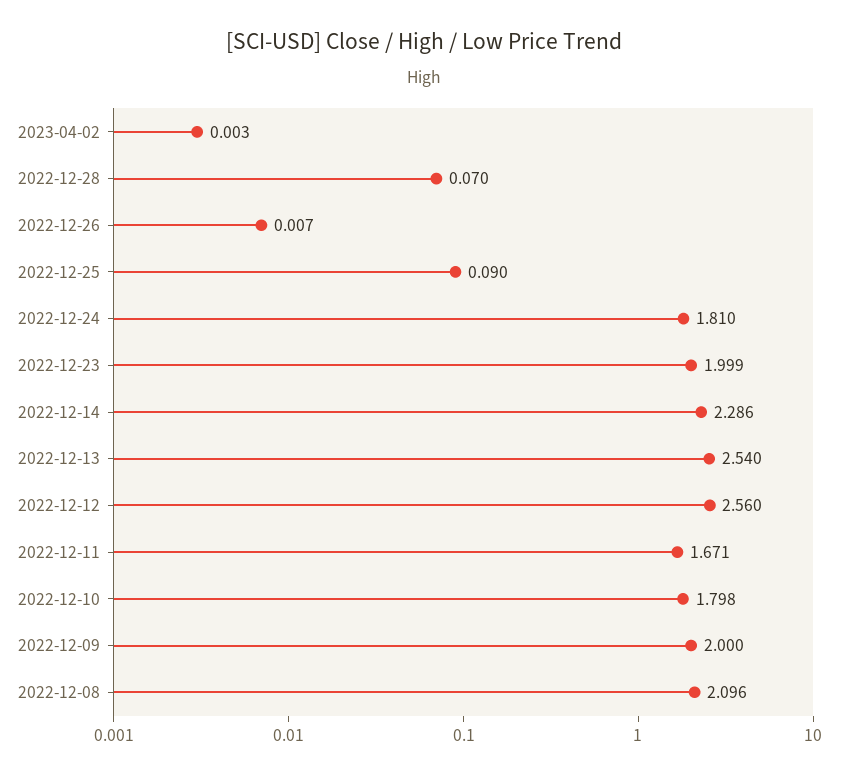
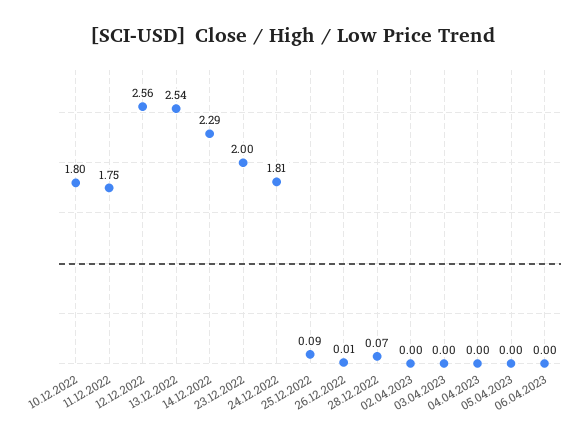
2022-12-11: 1.671 -> 1.75
2022-12-09: 2 -> none
2022-12-08: 2.096 -> none
03.04.2023: none -> 0
04.04.2023: none -> 0
05.04.2023: none -> 0
06.04.2023: none -> 0

